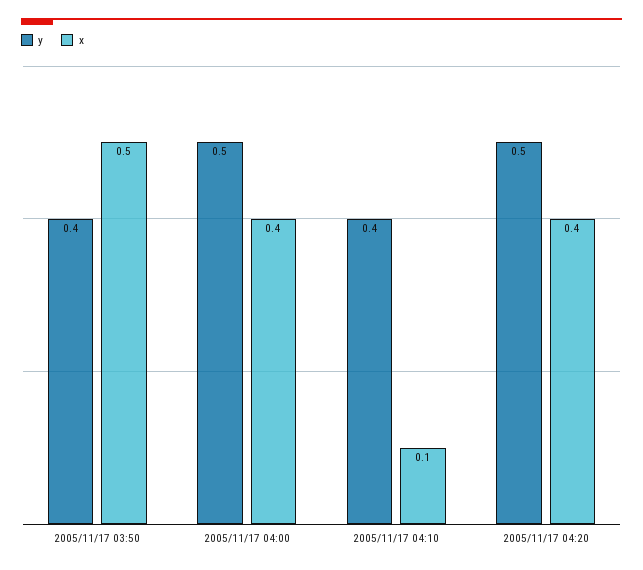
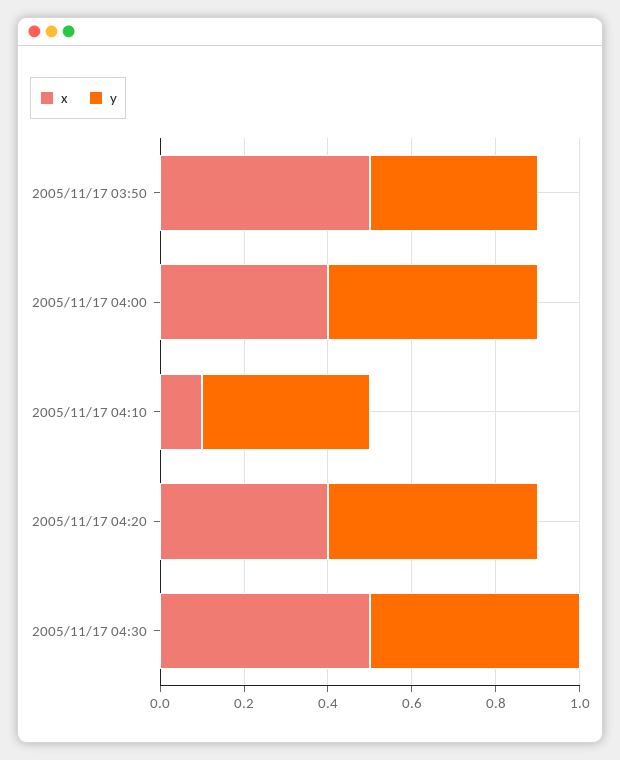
x, 2005/11/17 04:30: none -> 0.5
y, 2005/11/17 04:30: none -> 0.5

